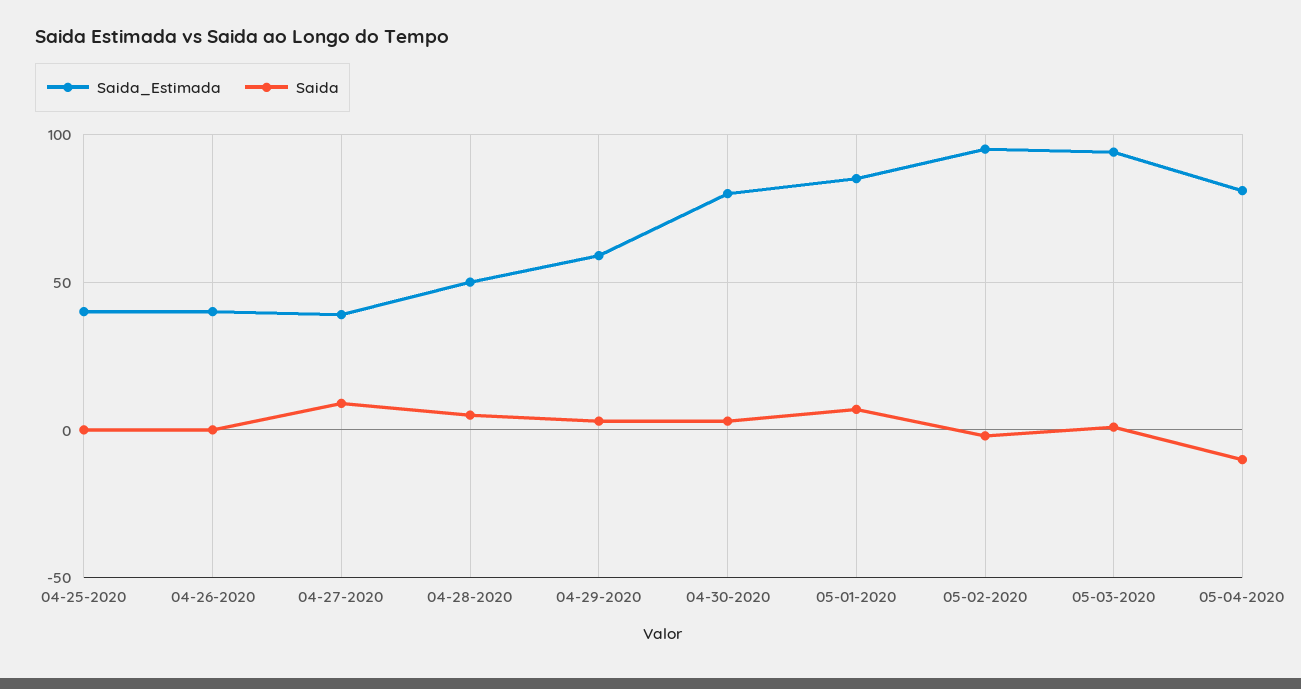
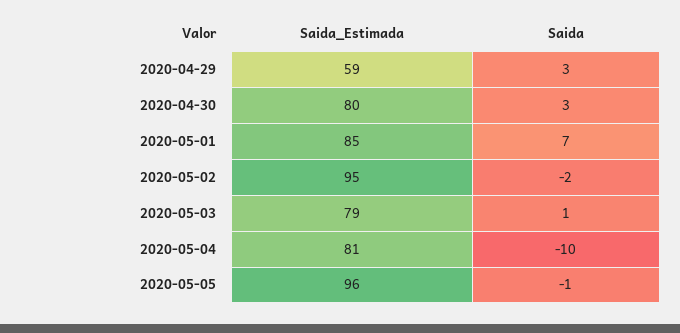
Saida_Estimada, 04-25-2020: 40 -> none
Saida, 04-25-2020: 0 -> none
Saida_Estimada, 04-26-2020: 40 -> none
Saida, 04-26-2020: 0 -> none
Saida_Estimada, 04-27-2020: 40 -> none
Saida, 04-27-2020: 10 -> none
Saida_Estimada, 04-28-2020: 50 -> none
Saida, 04-28-2020: 5 -> none
Saida_Estimada, 05-03-2020: 95 -> 79
Saida_Estimada, 2020-05-05: none -> 96
Saida, 2020-05-05: none -> -1

